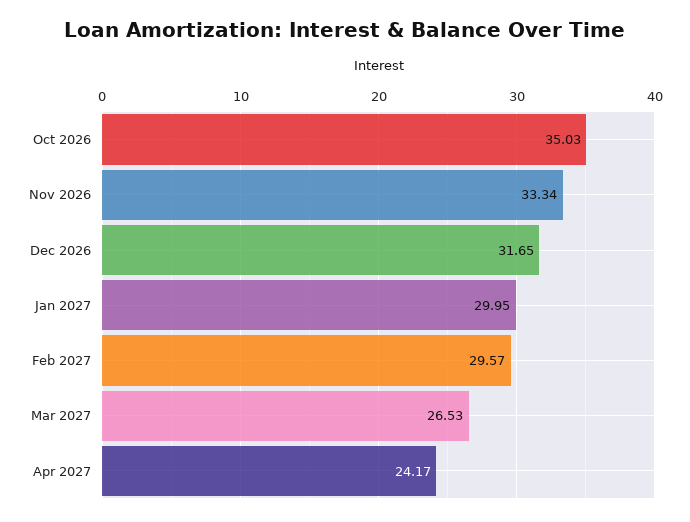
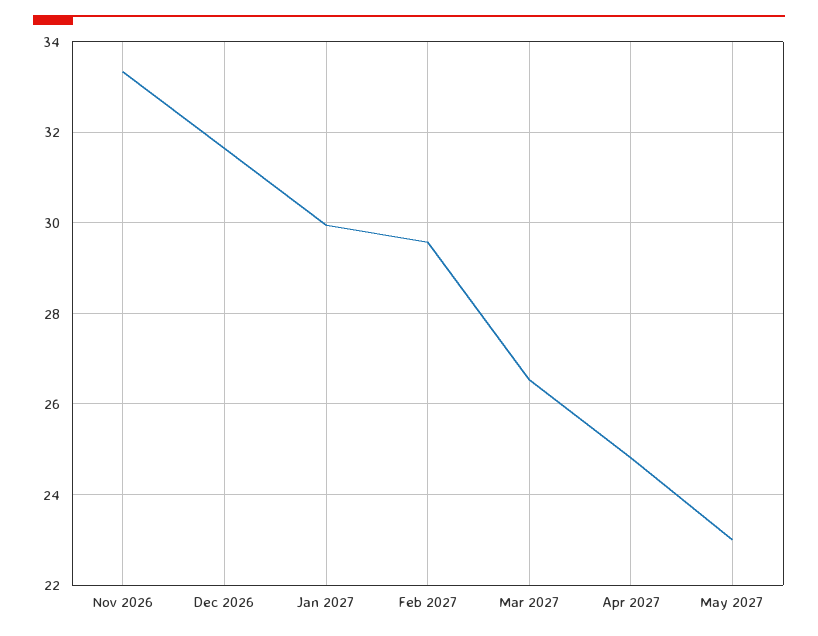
Oct 2026: 35.03 -> none
Apr 2027: 24.17 -> 24.8
May 2027: none -> 23

